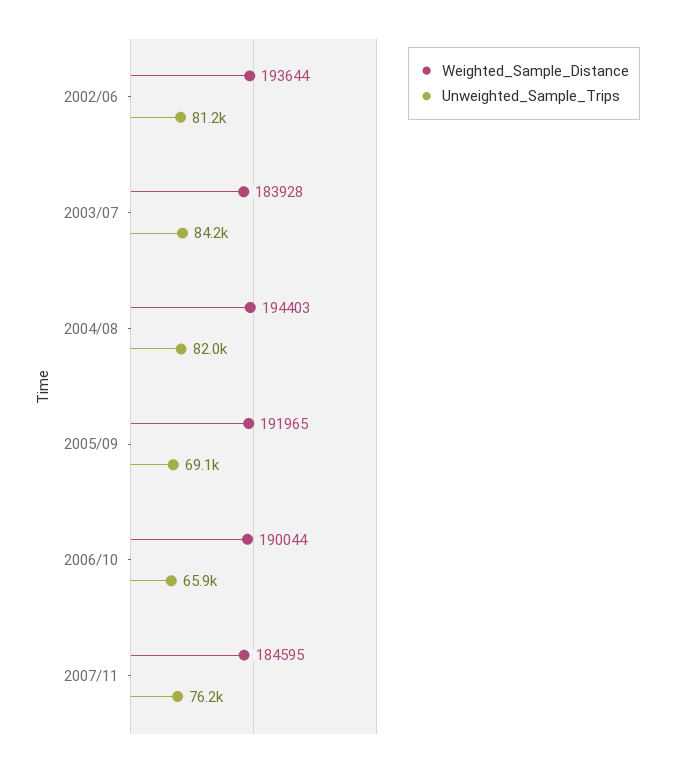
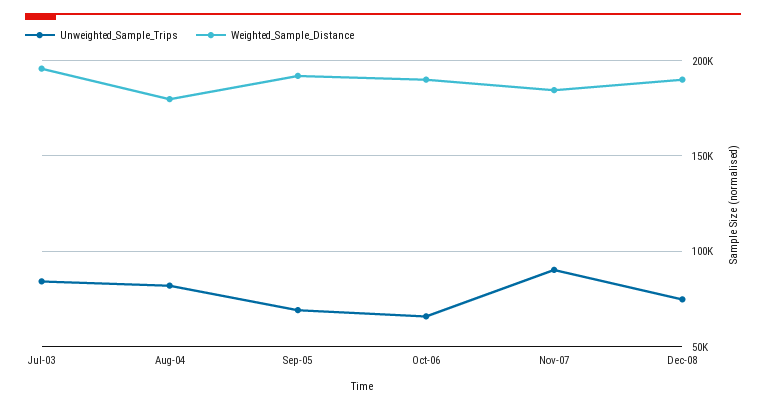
Weighted_Sample_Distance, 2002/06: 193644 -> none
Unweighted_Sample_Trips, 2002/06: 81200 -> none
Weighted_Sample_Distance, 2003/07: 183928 -> 195000
Weighted_Sample_Distance, 2004/08: 194403 -> 180000
Unweighted_Sample_Trips, 2007/11: 76200 -> 90000
Unweighted_Sample_Trips, Dec-08: none -> 75000
Weighted_Sample_Distance, Dec-08: none -> 190000

